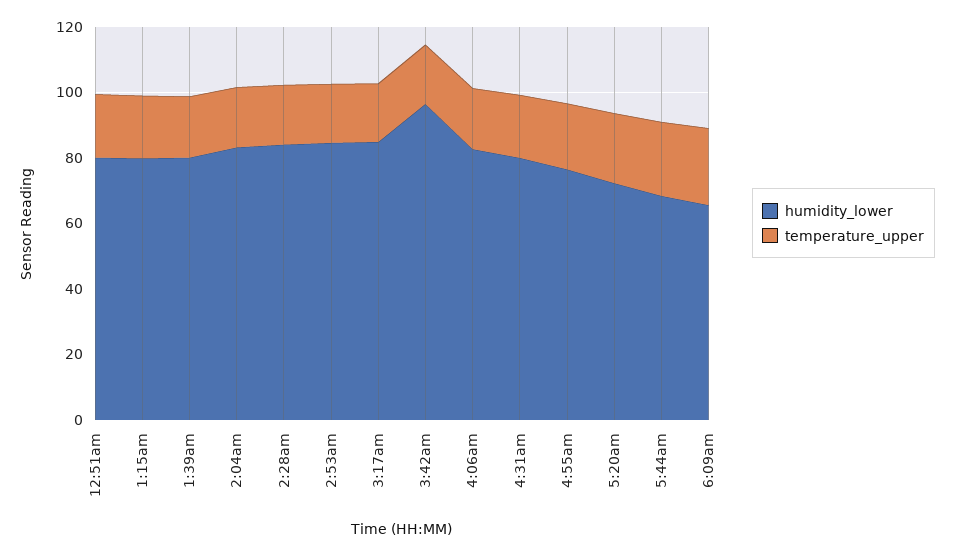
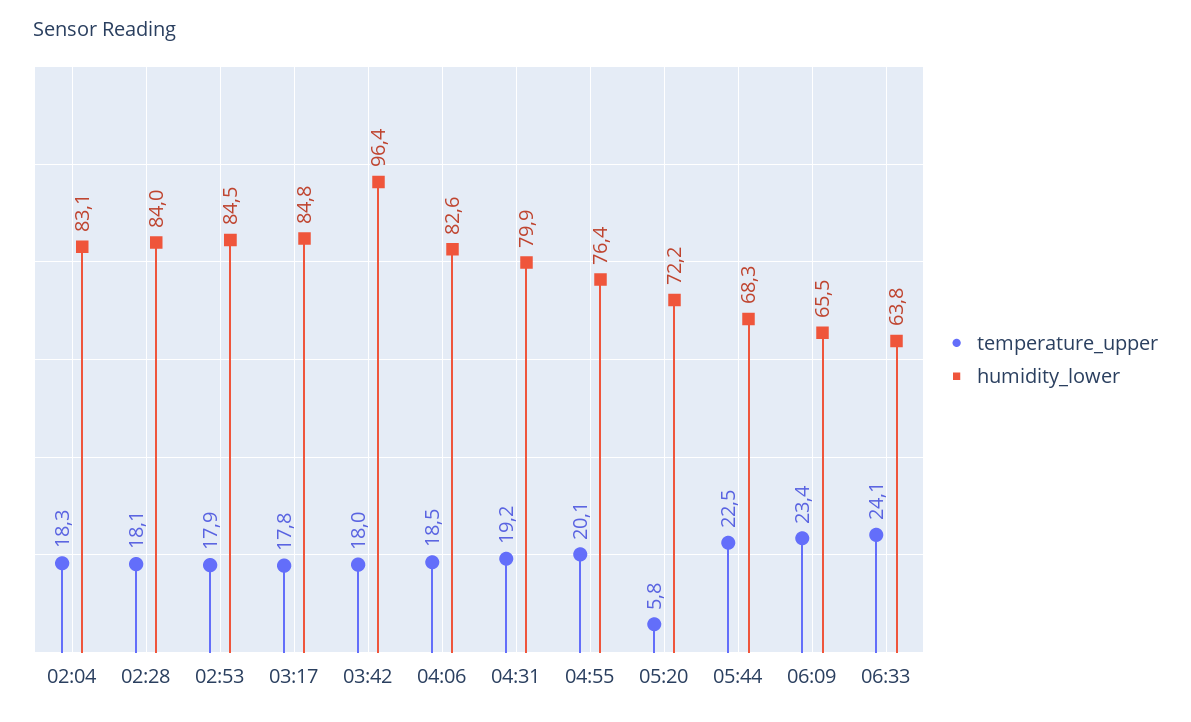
humidity_lower, 12:51am: 80 -> none
temperature_upper, 12:51am: 20 -> none
humidity_lower, 1:15am: 80 -> none
temperature_upper, 1:15am: 20 -> none
humidity_lower, 1:39am: 80 -> none
temperature_upper, 1:39am: 20 -> none
temperature_upper, 5:20am: 20 -> 5.8
temperature_upper, 06:33: none -> 24.1
humidity_lower, 06:33: none -> 63.8

